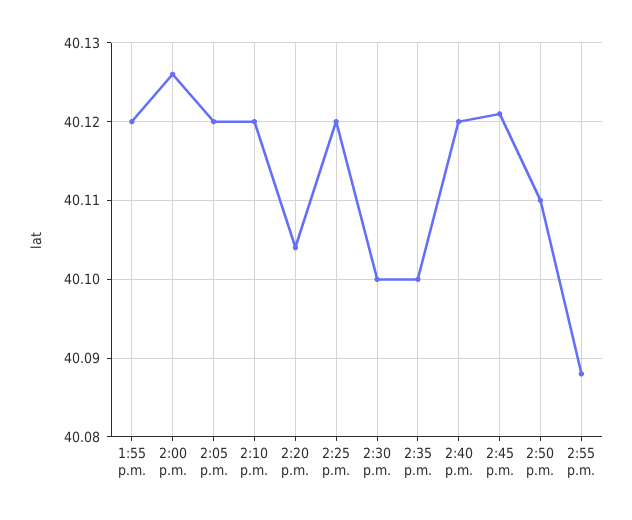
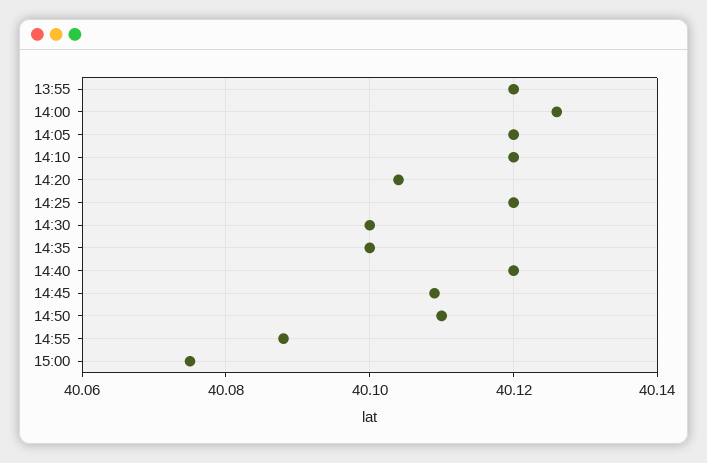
2:45 p.m.: 40.121 -> 40.11
15:00: none -> 40.075

